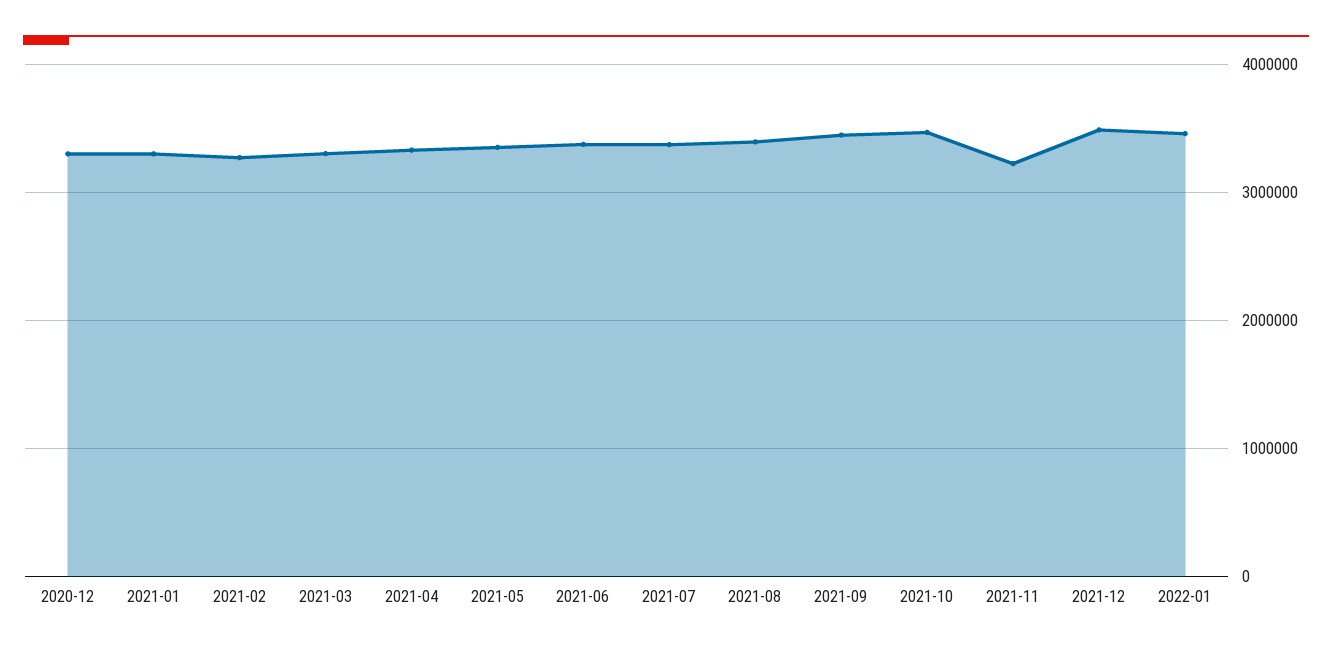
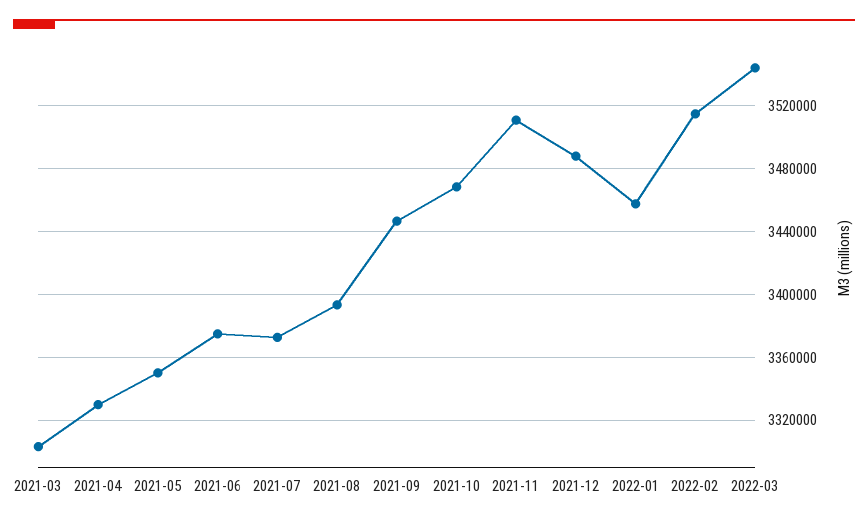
2020-12: 3300000 -> none
2021-01: 3300000 -> none
2021-02: 3300000 -> none
2021-11: 3200000 -> 3510000
2022-02: none -> 3515000
2022-03: none -> 3545000

